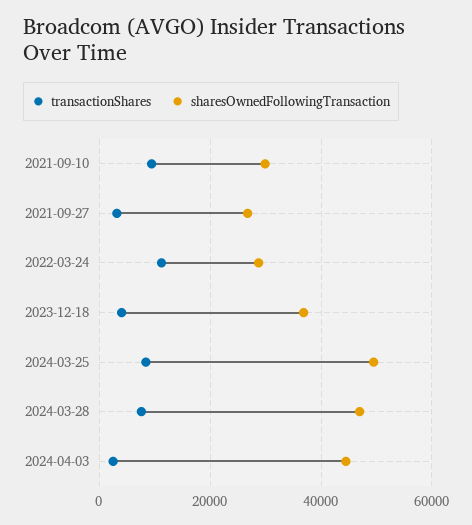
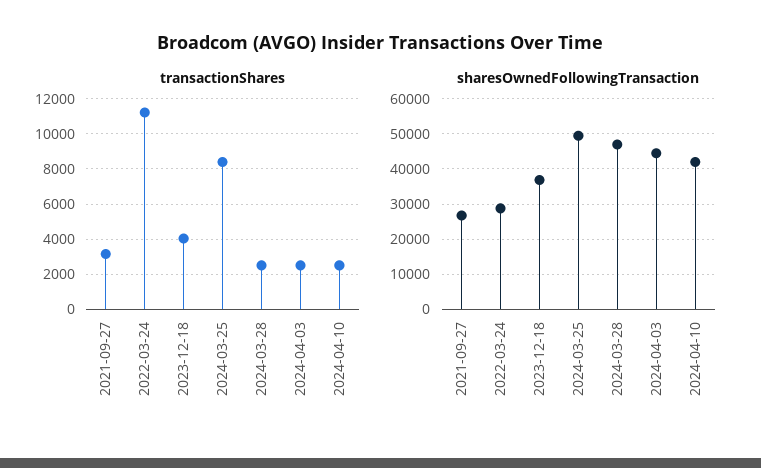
transactionShares, 2021-09-10: 10000 -> none
sharesOwnedFollowingTransaction, 2021-09-10: 30000 -> none
transactionShares, 2024-03-28: 8000 -> 2500
transactionShares, 2024-04-10: none -> 2500
sharesOwnedFollowingTransaction, 2024-04-10: none -> 42000

